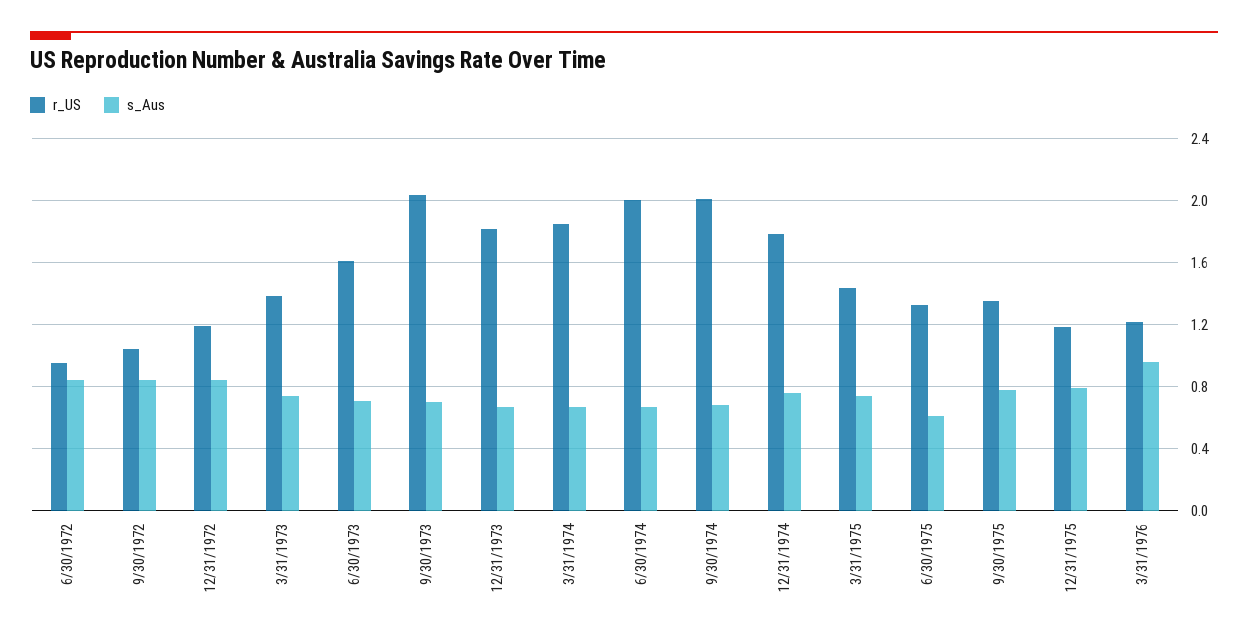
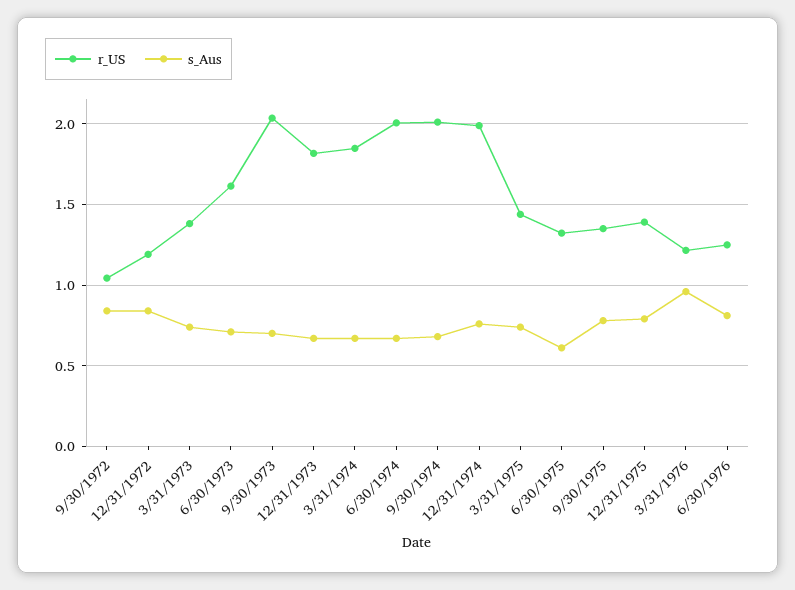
r_US, 6/30/1972: 0.95 -> none
s_Aus, 6/30/1972: 0.85 -> none
r_US, 12/31/1974: 1.8 -> 2
r_US, 12/31/1975: 1.2 -> 1.4
r_US, 6/30/1976: none -> 1.25
s_Aus, 6/30/1976: none -> 0.8

